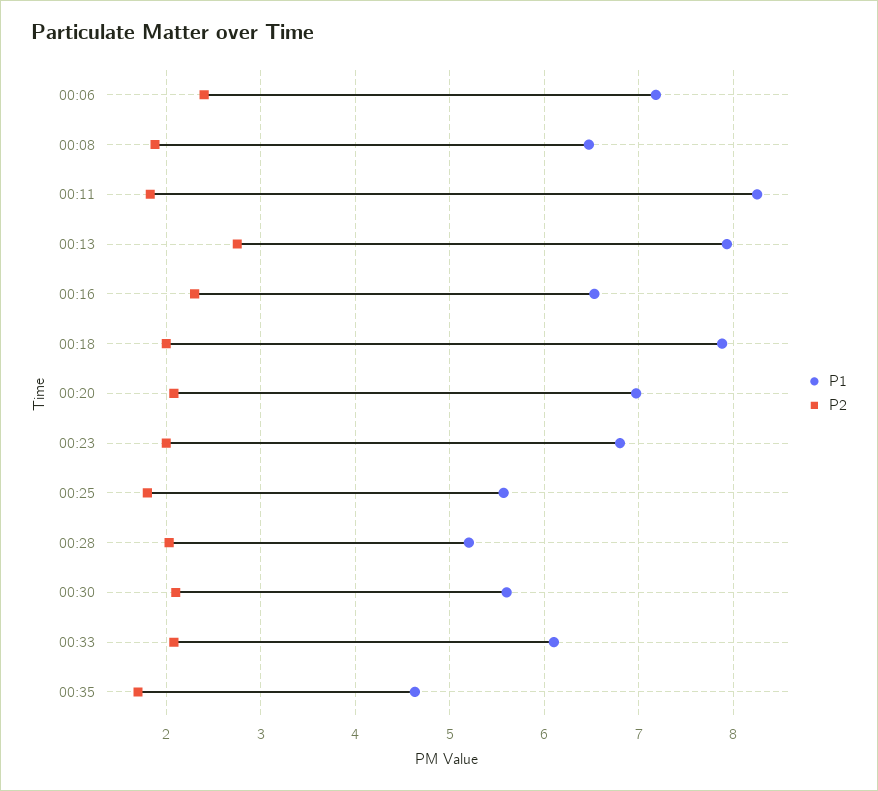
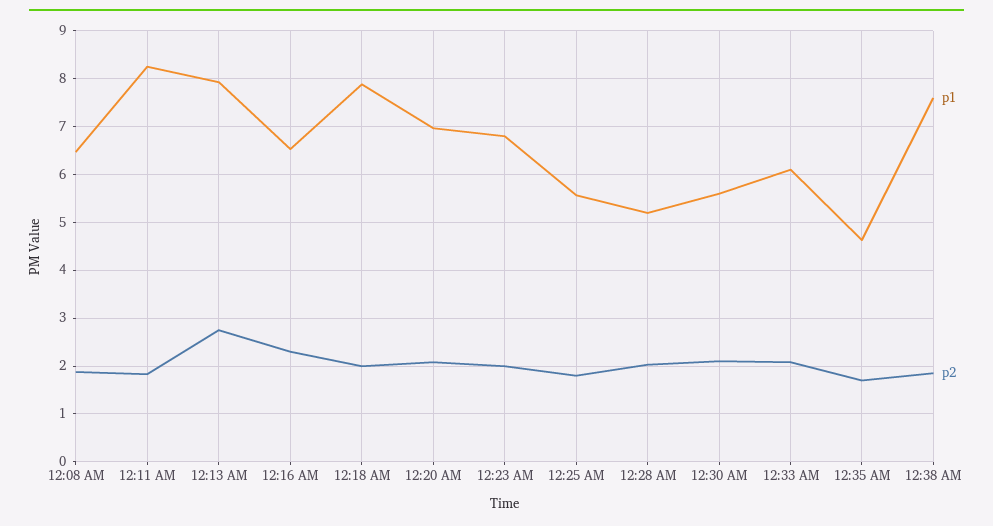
P1, 00:06: 7.2 -> none
P2, 00:06: 2.4 -> none
P1, 12:38 AM: none -> 7.6
P2, 12:38 AM: none -> 1.8

